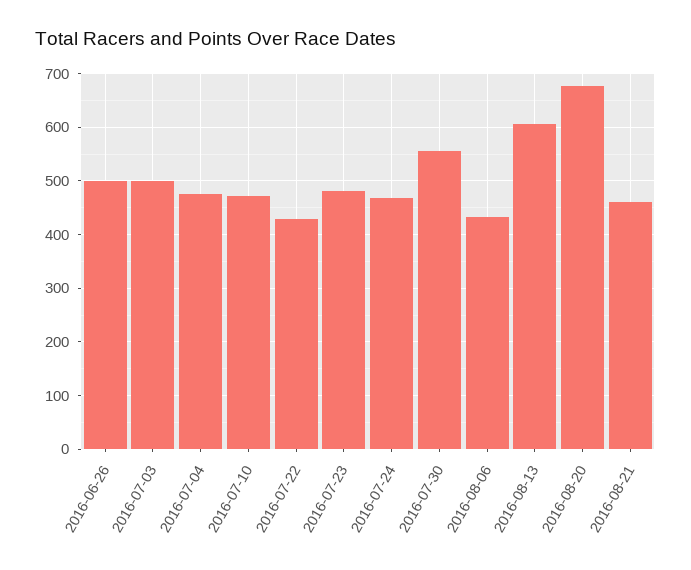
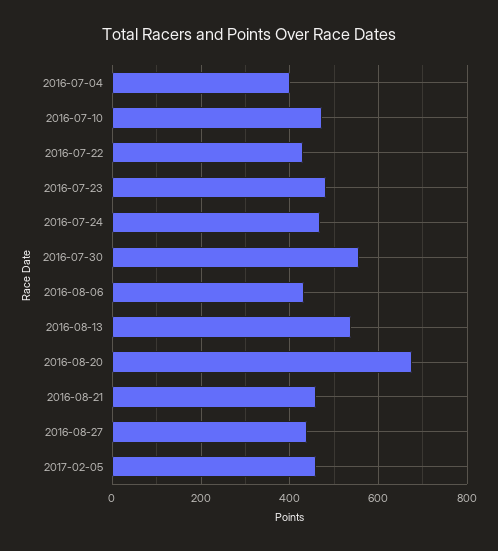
2016-06-26: 500 -> none
2016-07-03: 500 -> none
2016-07-04: 480 -> 400
2016-08-13: 600 -> 540
2016-08-27: none -> 440
2017-02-05: none -> 460

